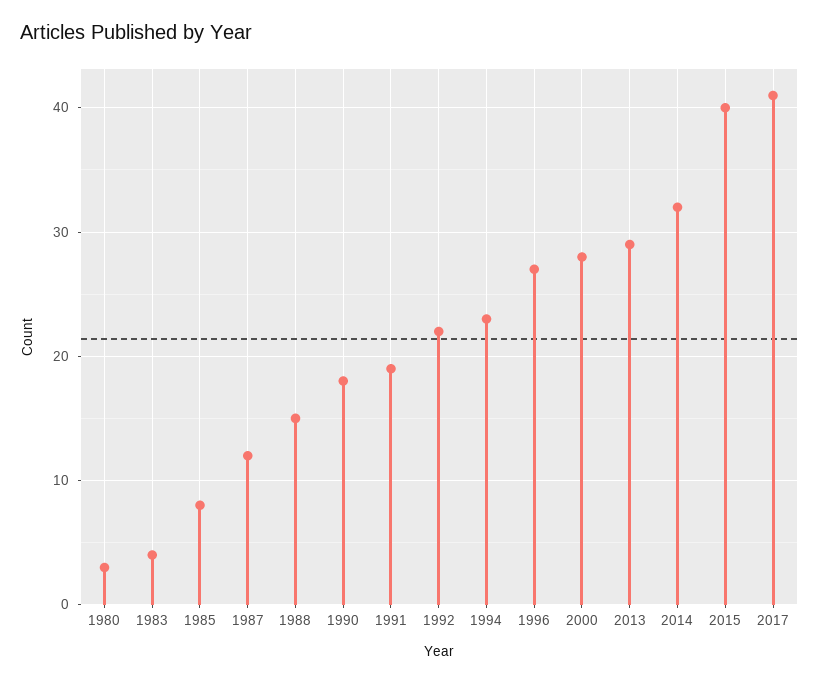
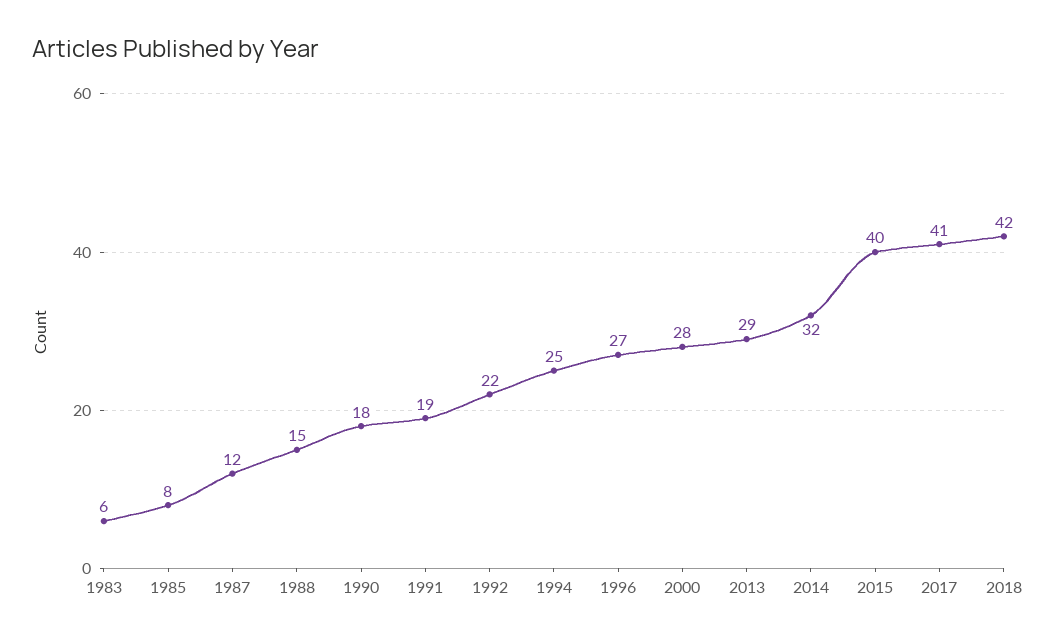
1980: 3 -> none
1983: 4 -> 6
1994: 23 -> 25
2018: none -> 42

